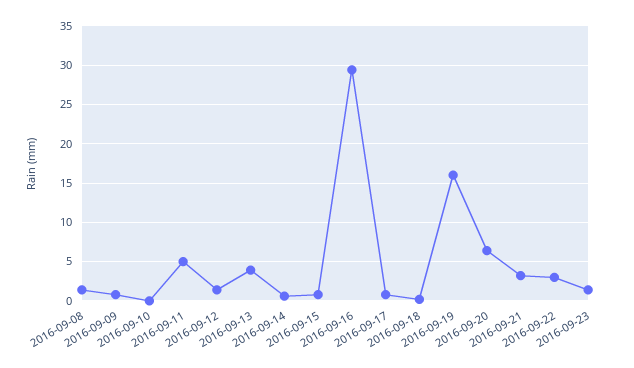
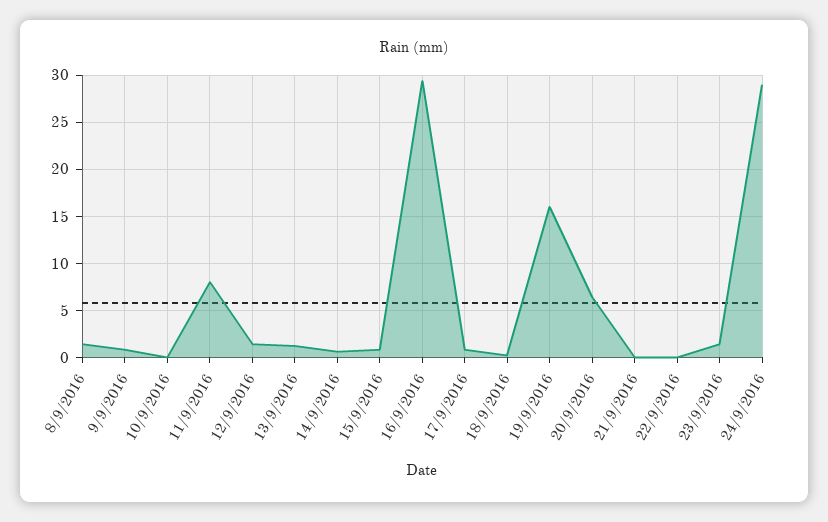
2016-09-11: 5 -> 8
2016-09-13: 4 -> 1
2016-09-21: 3 -> 0
2016-09-22: 3 -> 0
24/9/2016: none -> 29

